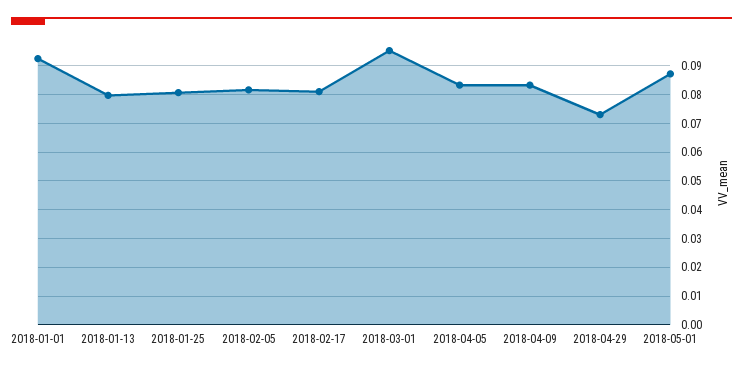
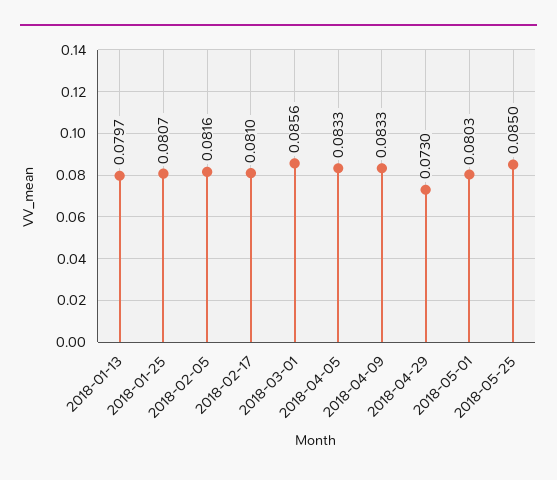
2018-01-01: 0.0925 -> none
2018-03-01: 0.095 -> 0.0856
2018-05-01: 0.0875 -> 0.0803
2018-05-25: none -> 0.085

